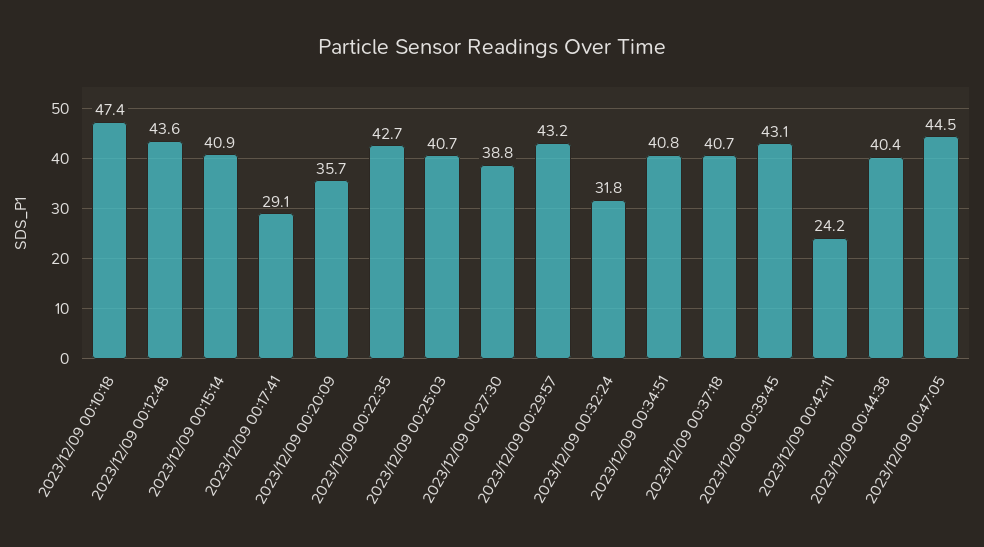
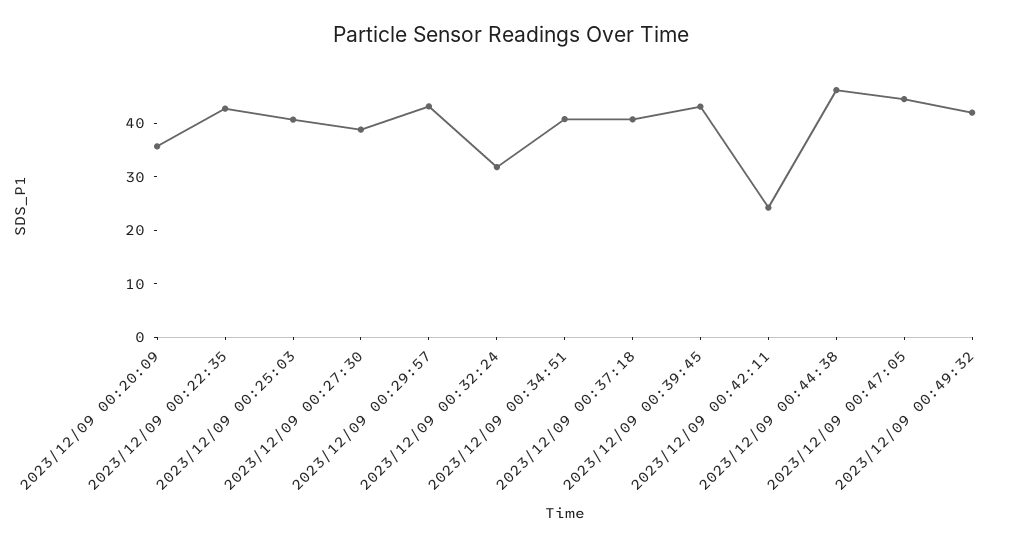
2023/12/09 00:10:18: 47.4 -> none
2023/12/09 00:12:48: 43.6 -> none
2023/12/09 00:15:14: 40.9 -> none
2023/12/09 00:17:41: 29.1 -> none
2023/12/09 00:44:38: 40.4 -> 46
2023/12/09 00:49:32: none -> 42

